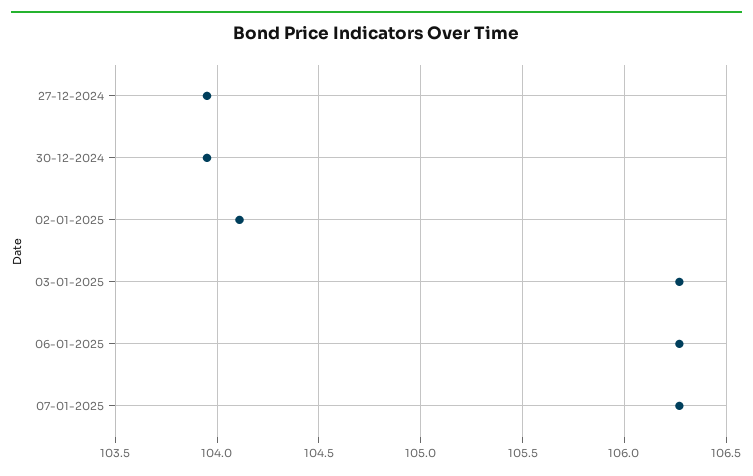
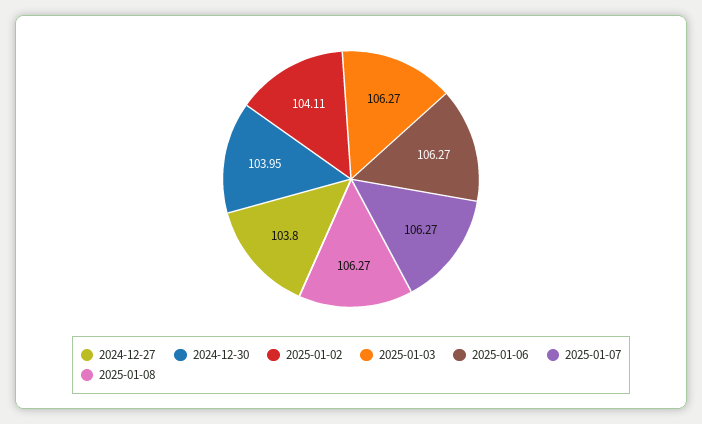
27-12-2024: 103.95 -> 103.8
2025-01-08: none -> 106.27

